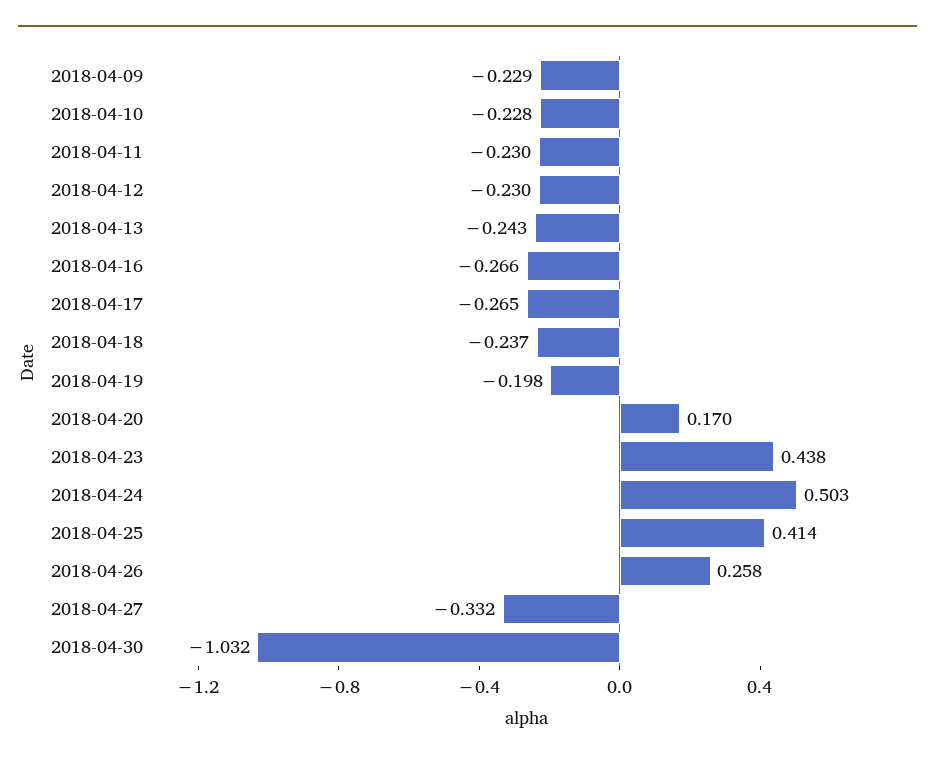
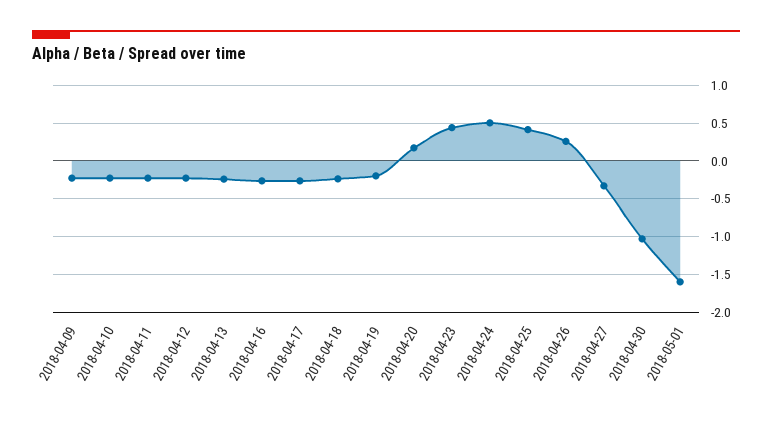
2018-05-01: none -> -1.6

